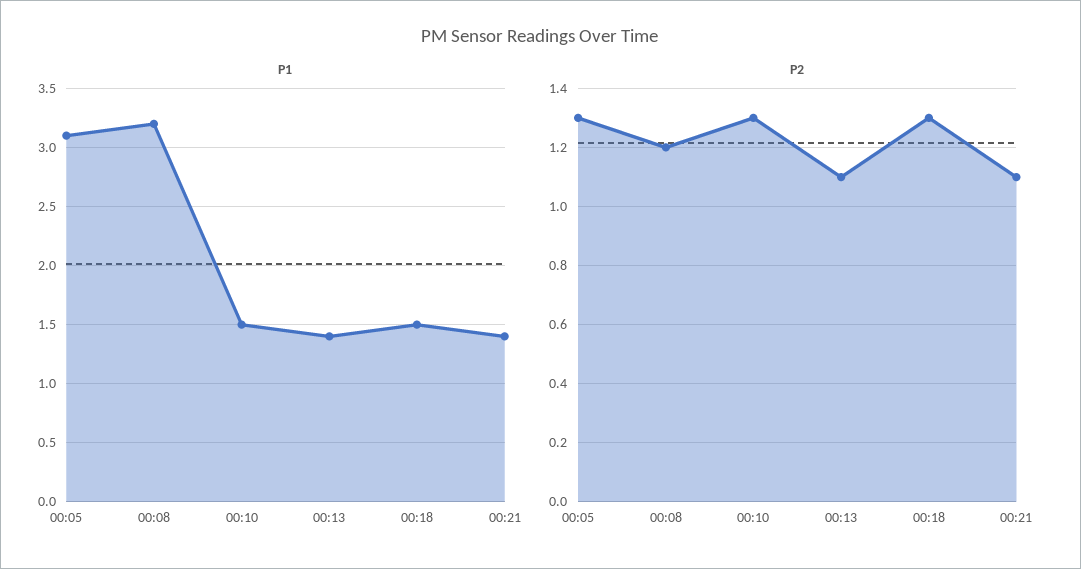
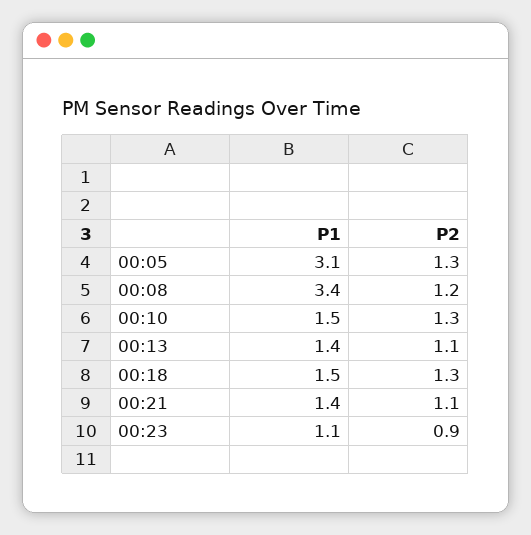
P1, 00:08: 3.2 -> 3.4
P1, 00:23: none -> 1.1
P2, 00:23: none -> 0.9

